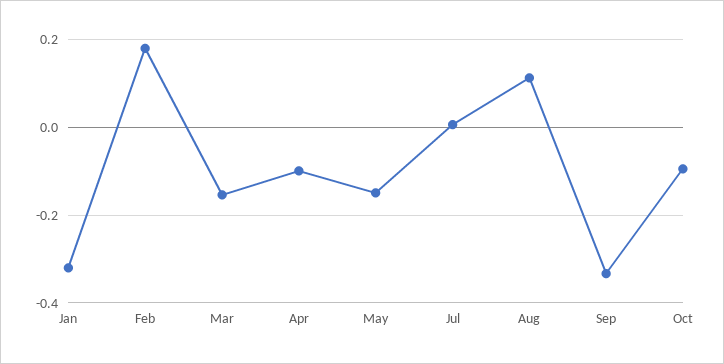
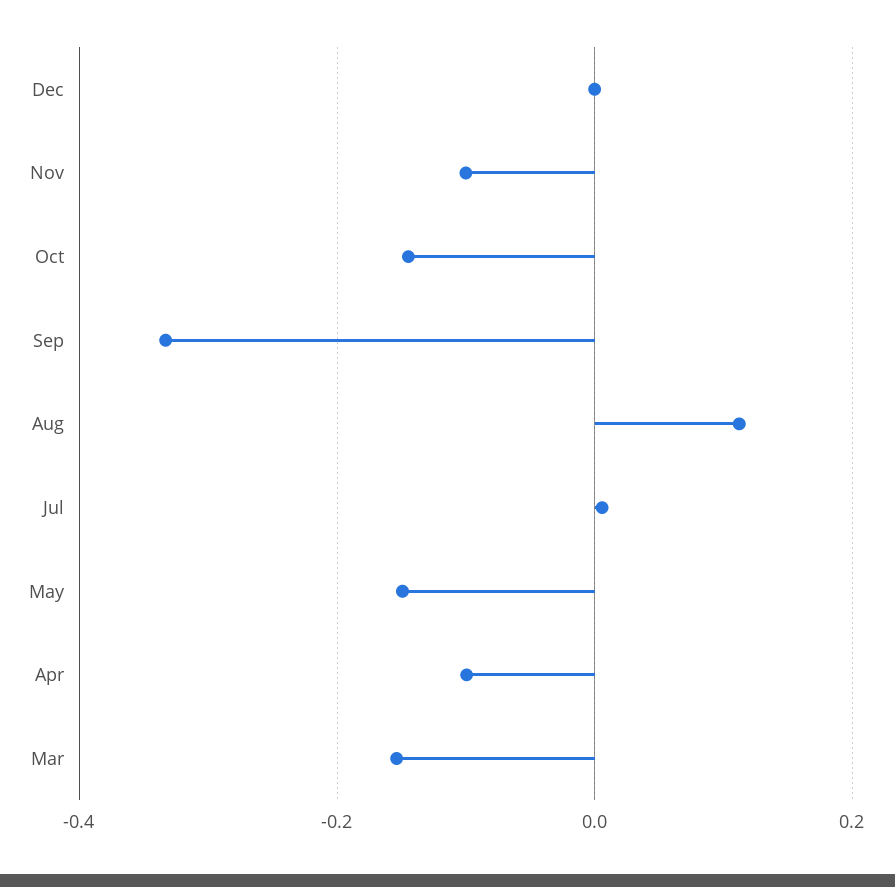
Jan: -0.32 -> none
Feb: 0.18 -> none
Oct: -0.1 -> -0.14
Dec: none -> 0
Nov: none -> -0.1

